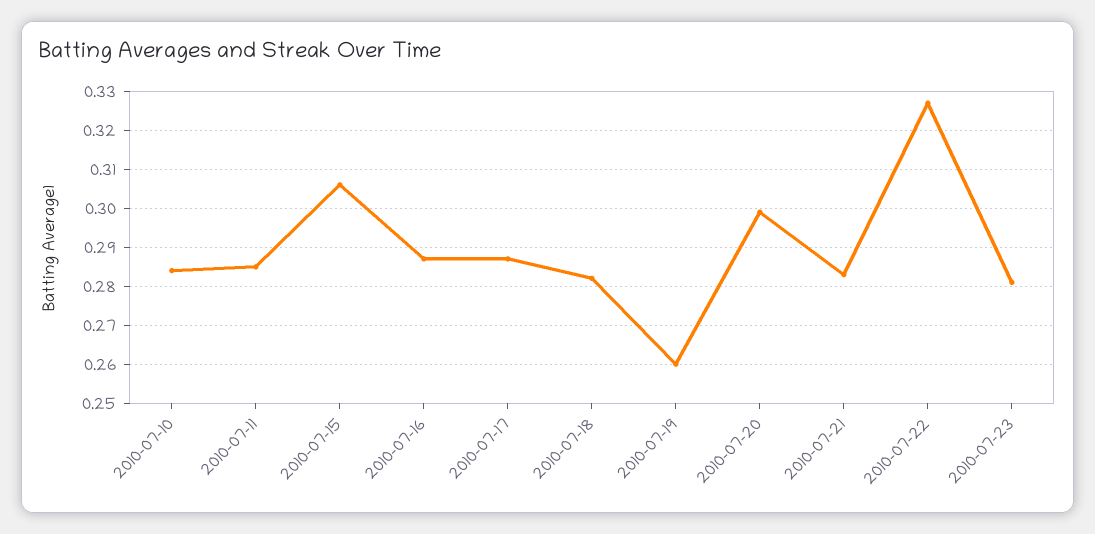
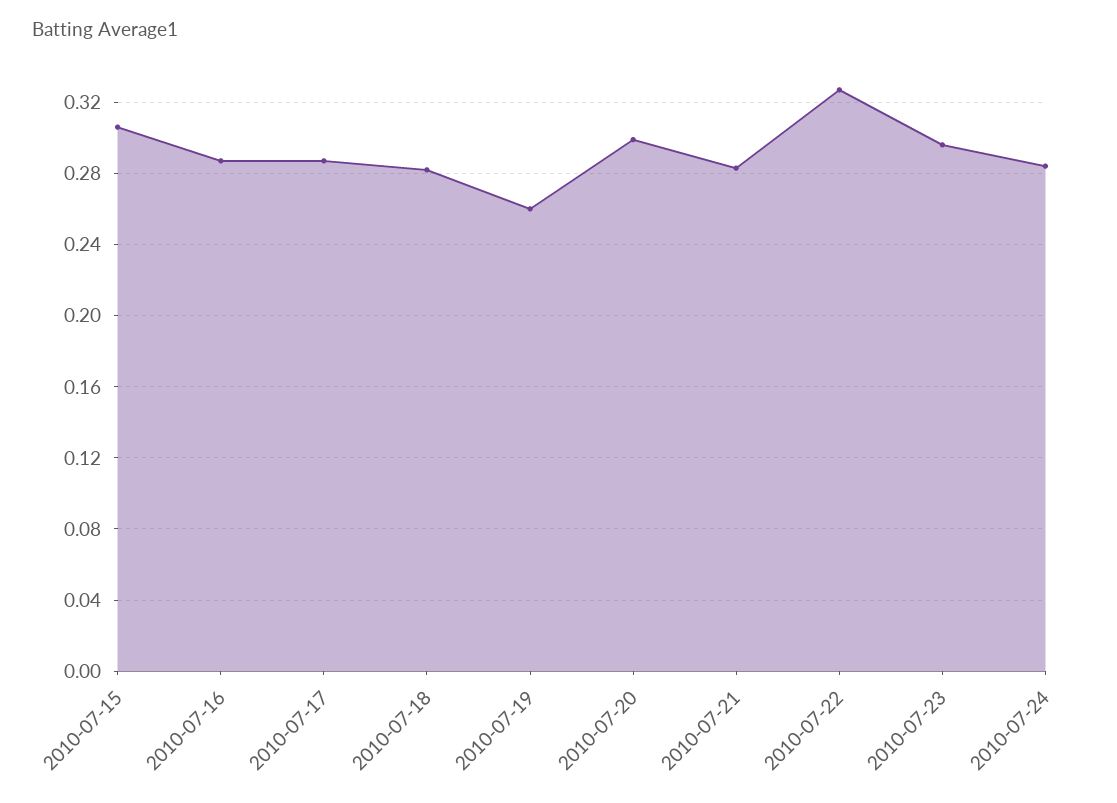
2010-07-10: 0.285 -> none
2010-07-11: 0.285 -> none
2010-07-23: 0.28 -> 0.295
2010-07-24: none -> 0.285

